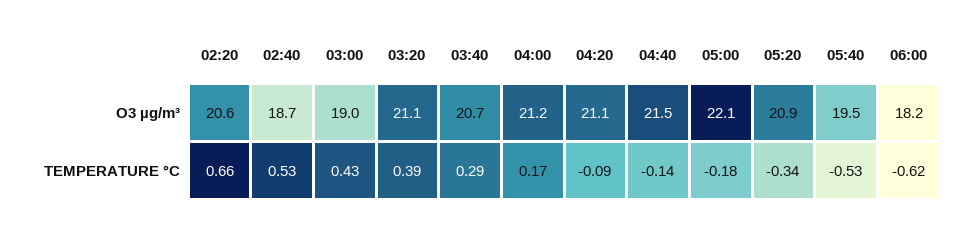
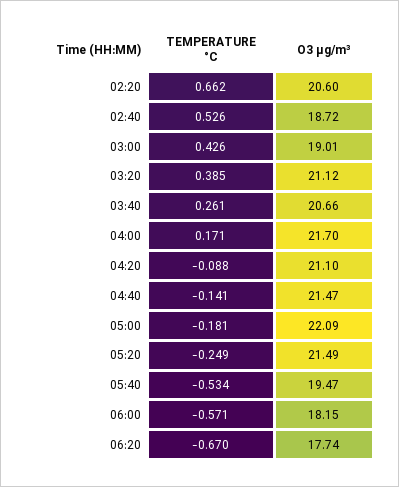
04:00, O3 µg/m³: 21.2 -> 21.7
05:20, O3 µg/m³: 20.9 -> 21.49
03:40, TEMPERATURE °C: 0.29 -> 0.261
05:20, TEMPERATURE °C: -0.34 -> -0.249
06:00, TEMPERATURE °C: -0.62 -> -0.571
06:20, TEMPERATURE °C: none -> -0.67
06:20, O3 µg/m³: none -> 17.74

